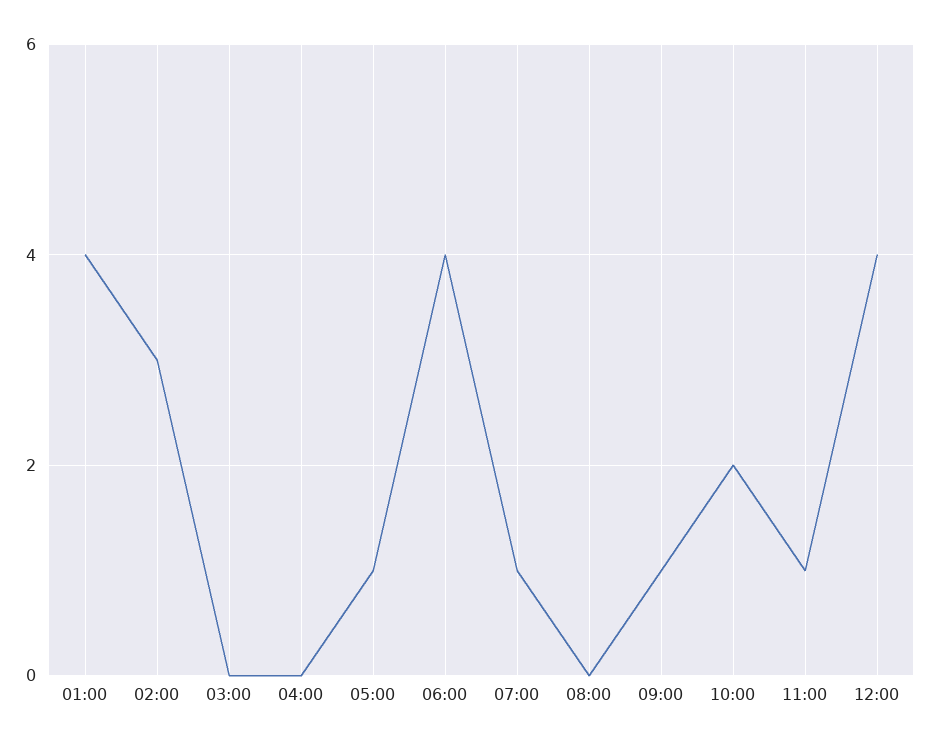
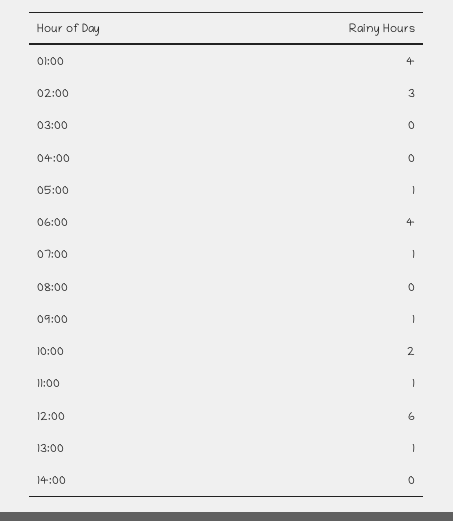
12:00: 4 -> 6
13:00: none -> 1
14:00: none -> 0

